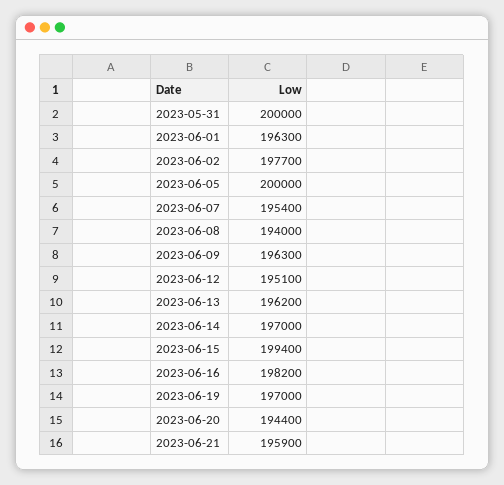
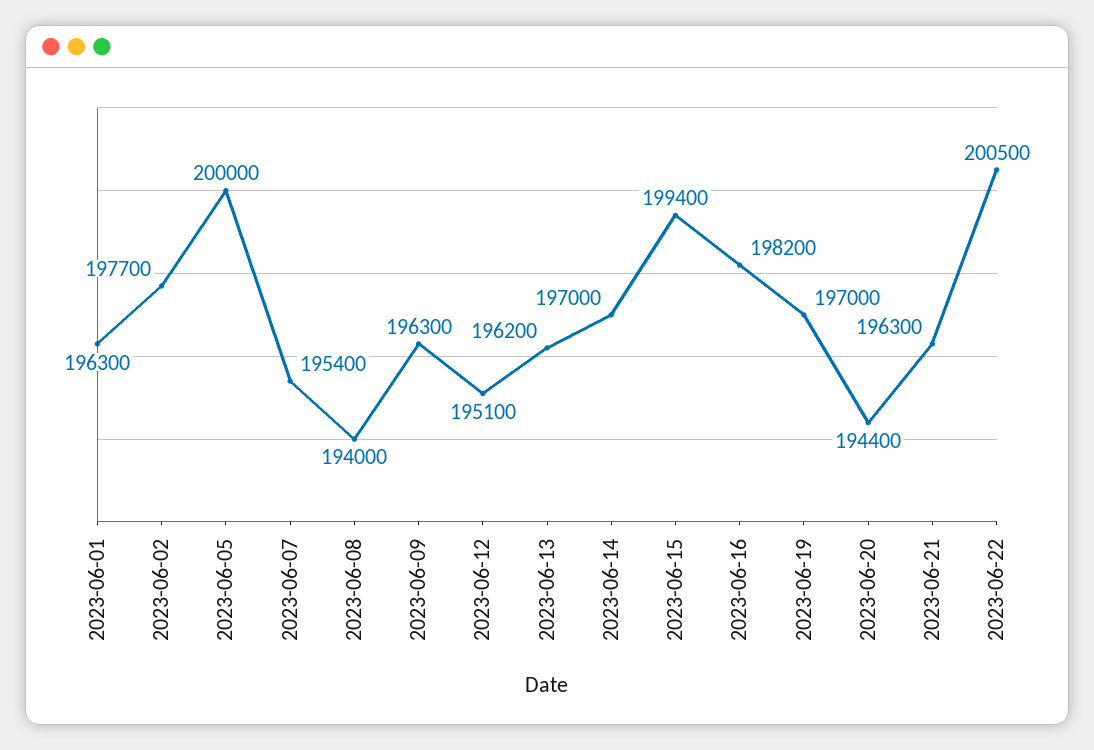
2023-05-31: 200000 -> none
2023-06-21: 195900 -> 196300
2023-06-22: none -> 200500

